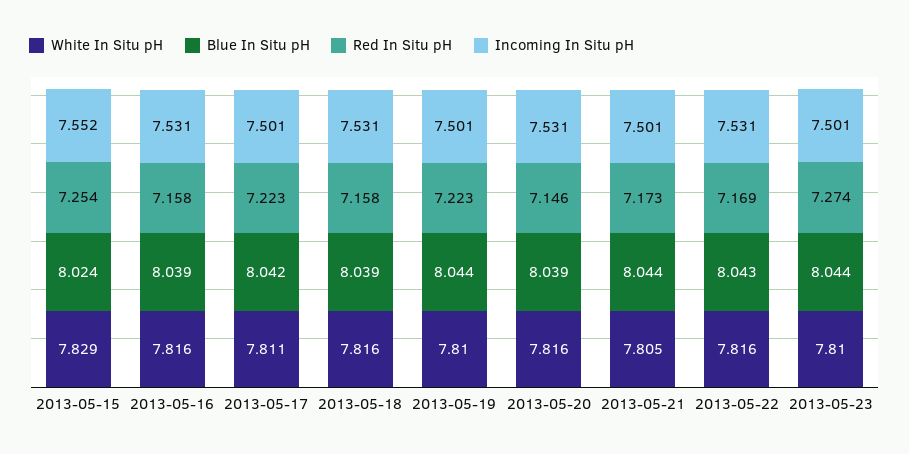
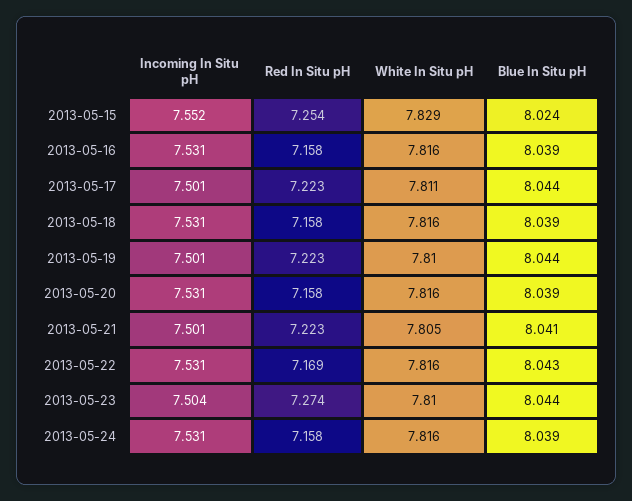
Blue In Situ pH, 2013-05-17: 8.042 -> 8.044
Red In Situ pH, 2013-05-20: 7.146 -> 7.158
Blue In Situ pH, 2013-05-21: 8.044 -> 8.041
Red In Situ pH, 2013-05-21: 7.173 -> 7.223
Incoming In Situ pH, 2013-05-23: 7.501 -> 7.504
Incoming In Situ pH, 2013-05-24: none -> 7.531
Red In Situ pH, 2013-05-24: none -> 7.158
White In Situ pH, 2013-05-24: none -> 7.816
Blue In Situ pH, 2013-05-24: none -> 8.039

